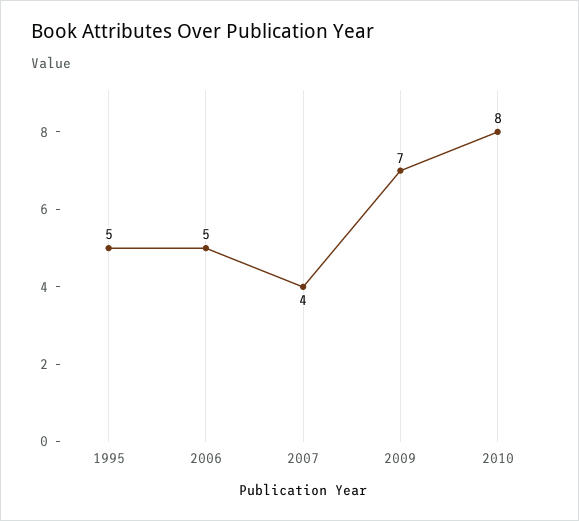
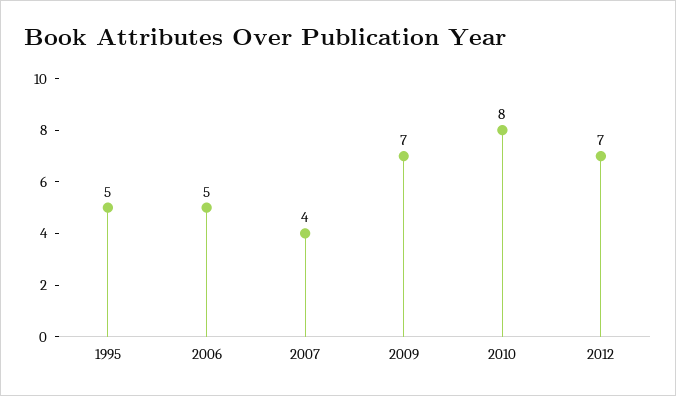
2012: none -> 7

